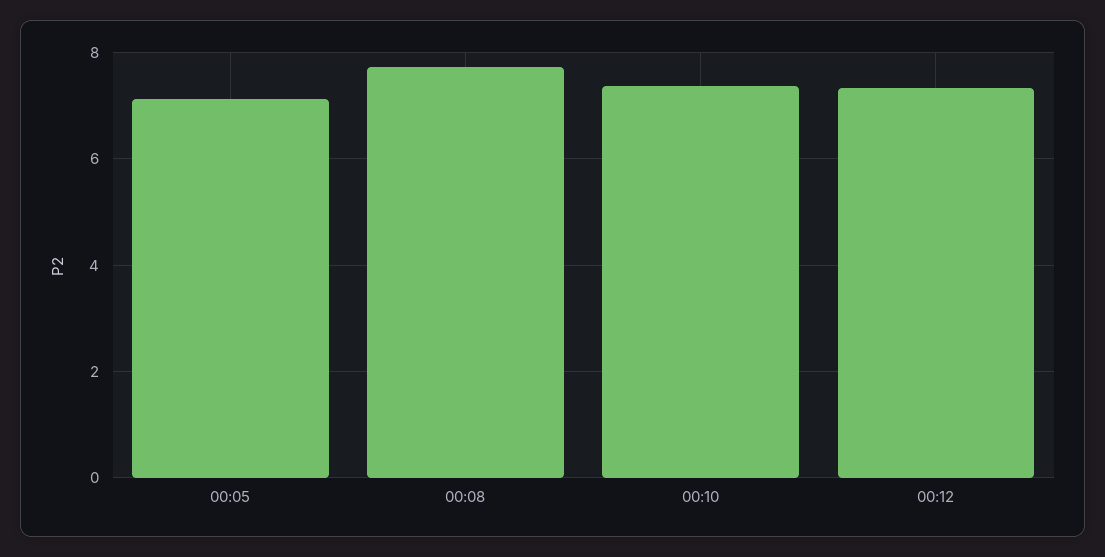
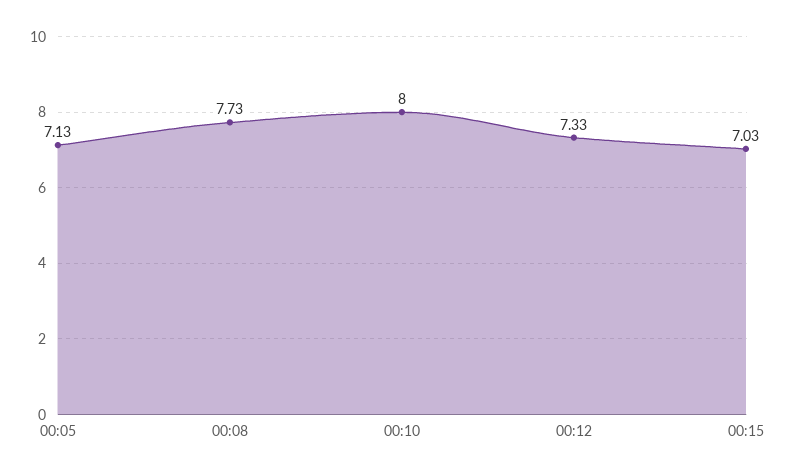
00:10: 7.4 -> 8
00:15: none -> 7.03

